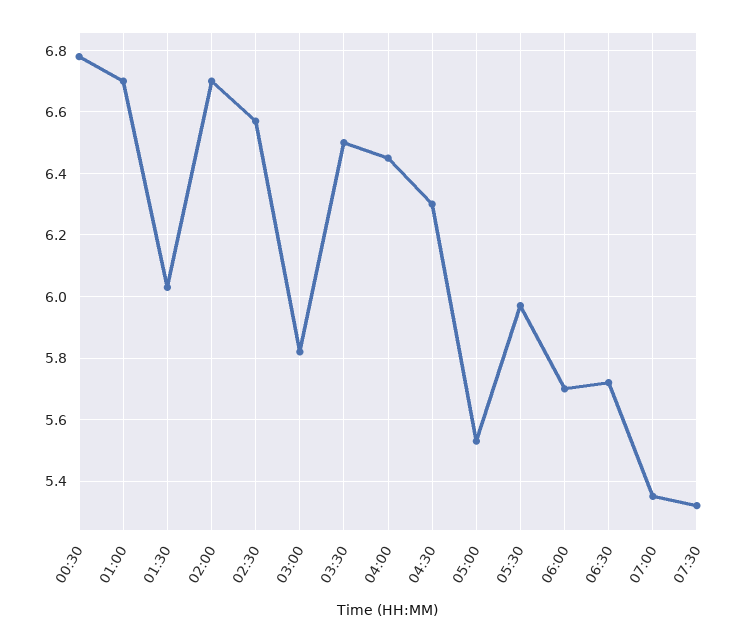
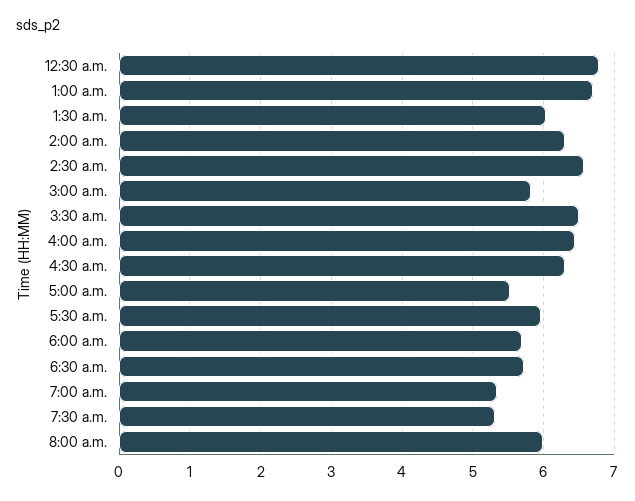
02:00: 6.7 -> 6.3
8:00 a.m.: none -> 6

